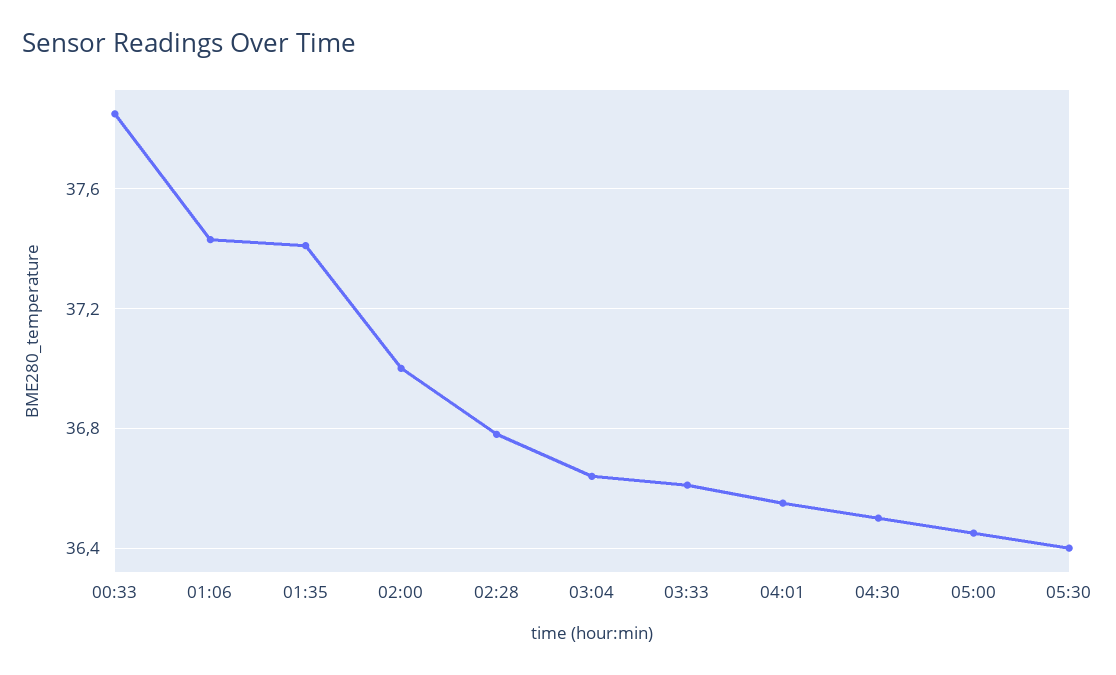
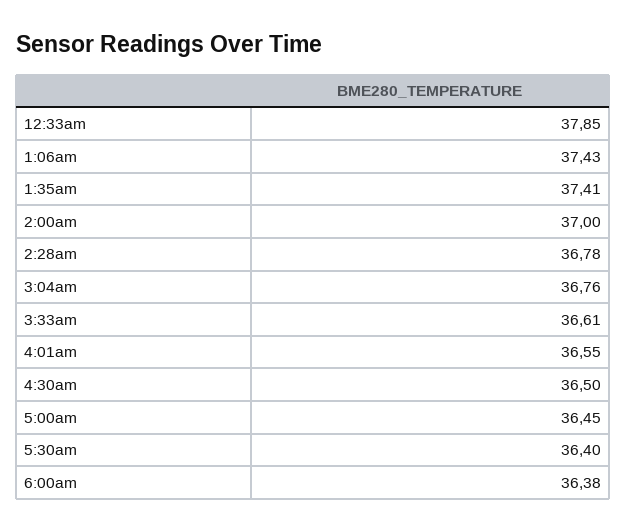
03:04: 36.65 -> 36.76
6:00am: none -> 36.38

